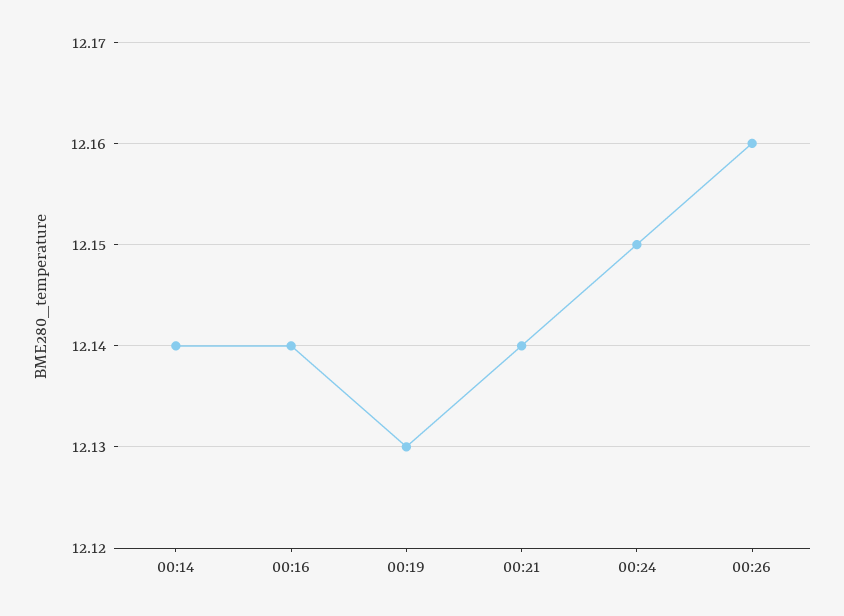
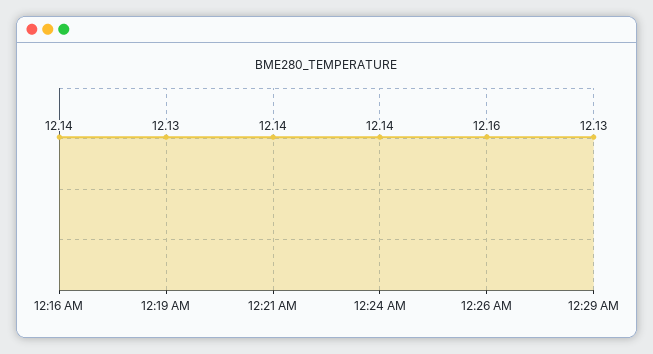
00:14: 12.14 -> none
00:24: 12.15 -> 12.14
12:29 AM: none -> 12.13

